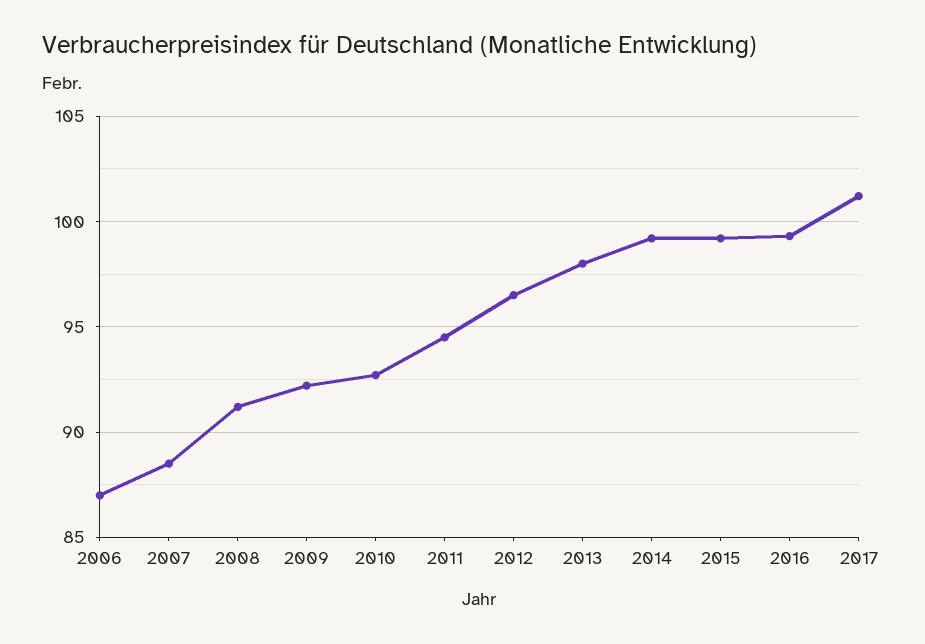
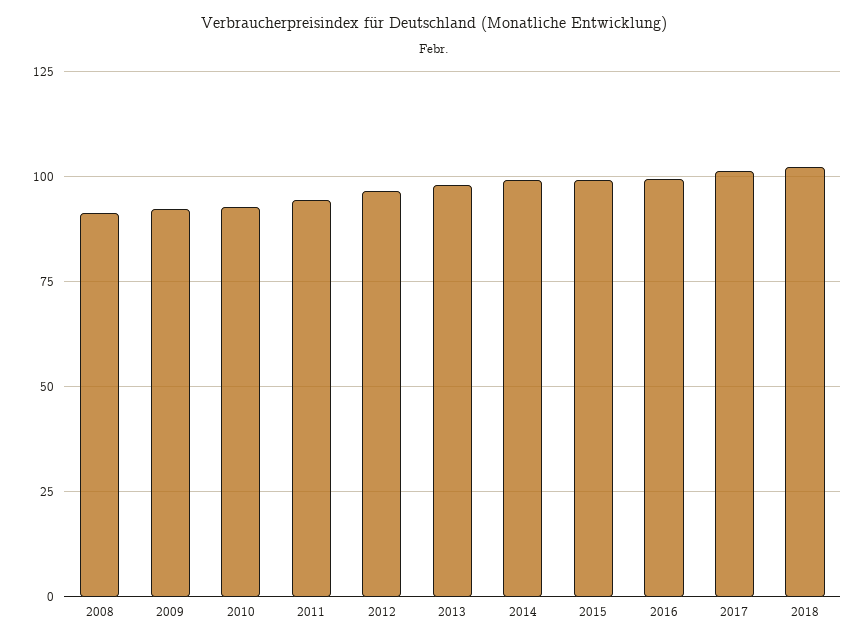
2006: 87 -> none
2007: 88.5 -> none
2018: none -> 102.5

